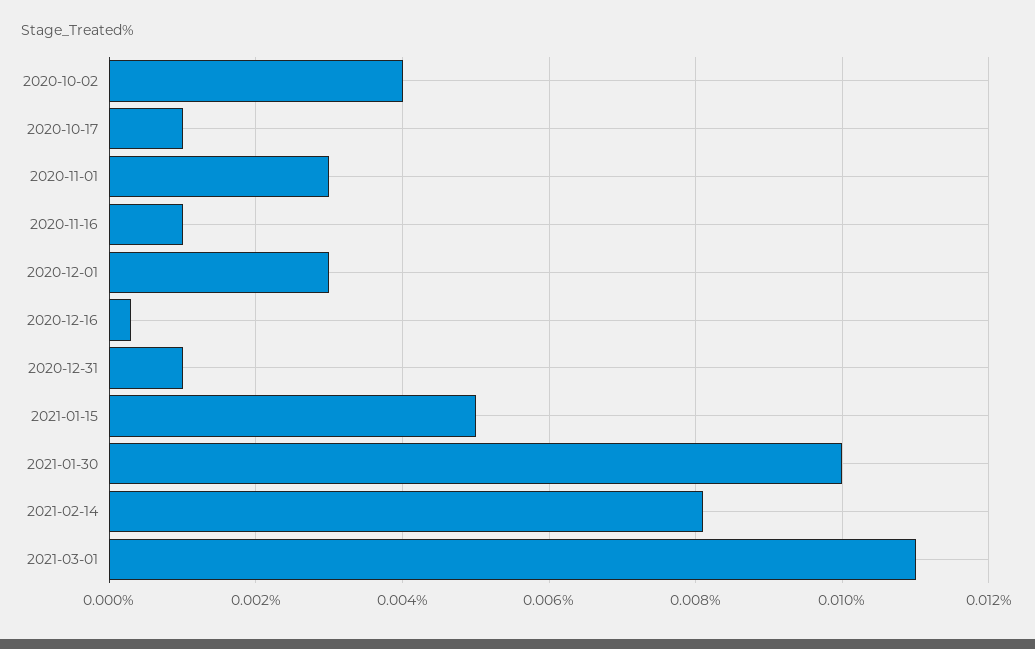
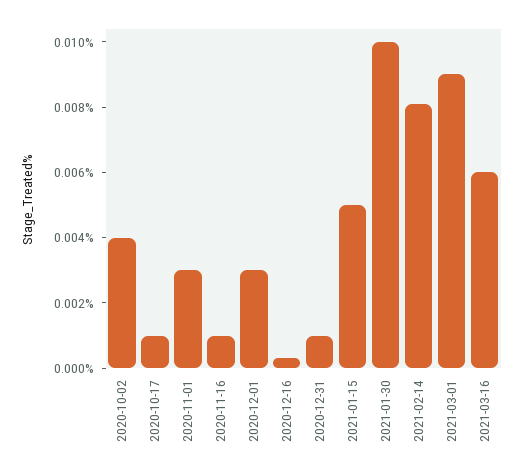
2021-03-01: 0.011 -> 0.009
2021-03-16: none -> 0.006

